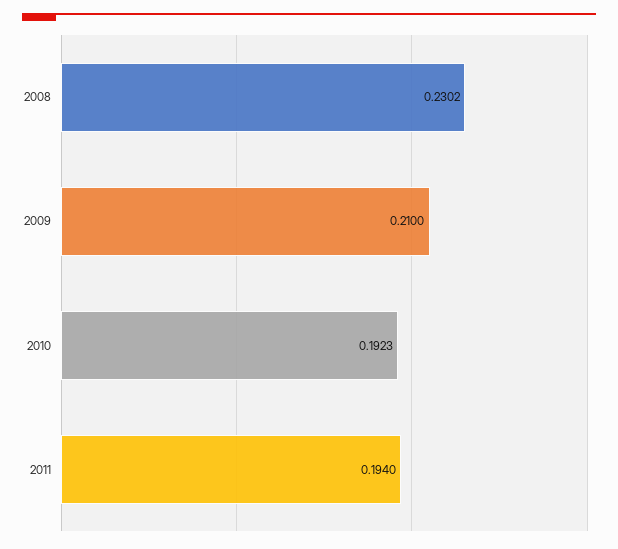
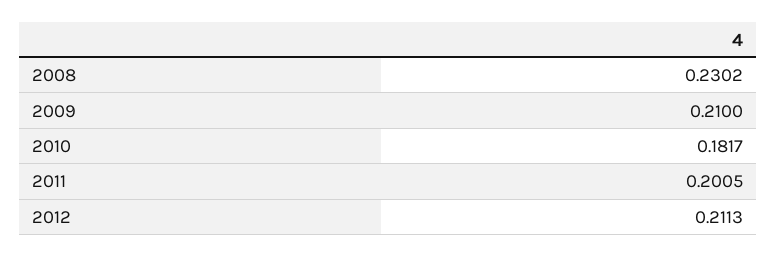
2010: 0.1923 -> 0.1817
2011: 0.194 -> 0.2005
2012: none -> 0.2113

